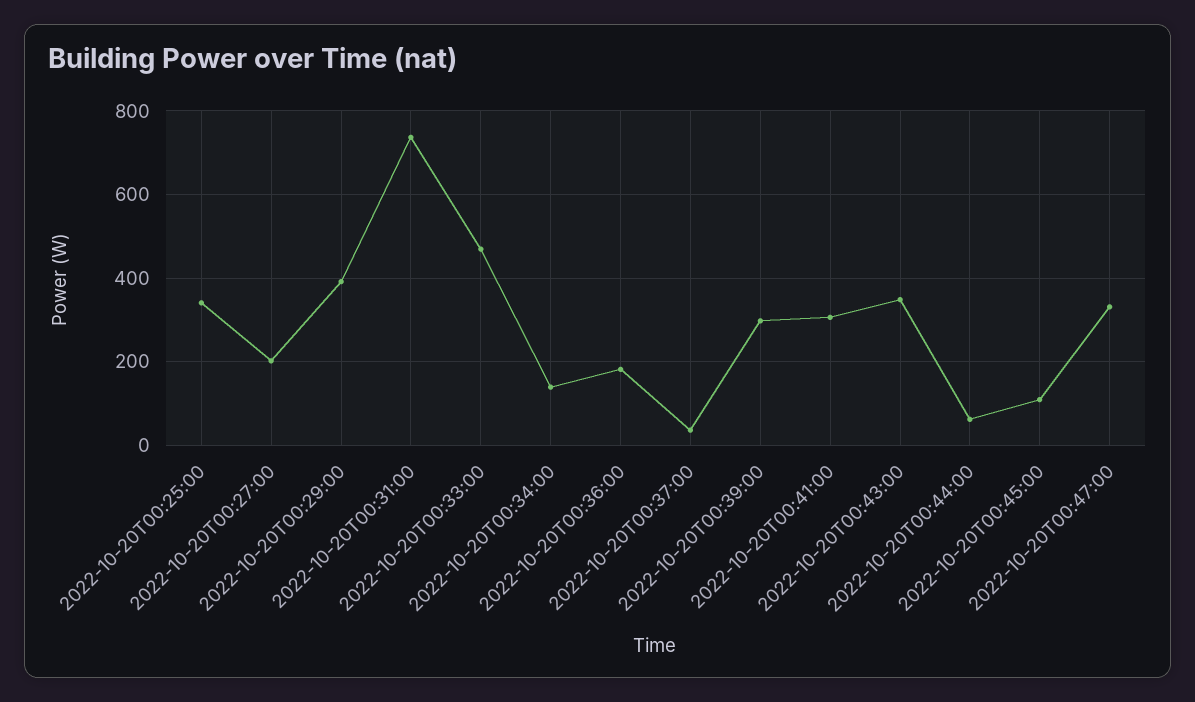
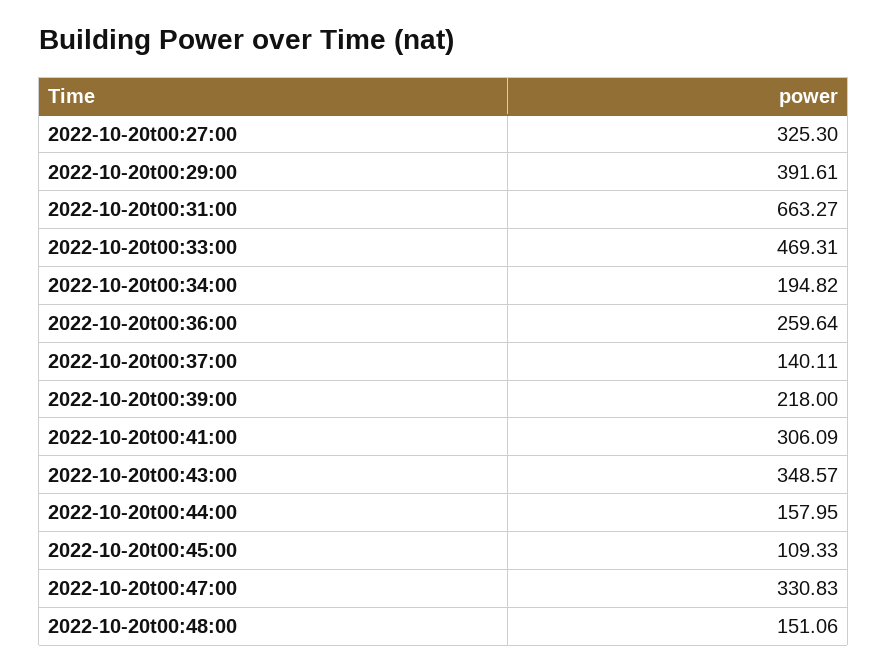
2022-10-20T00:25:00: 340 -> none
2022-10-20T00:27:00: 200 -> 325.3
2022-10-20T00:31:00: 740 -> 663.27
2022-10-20T00:34:00: 140 -> 194.82
2022-10-20T00:36:00: 180 -> 259.64
2022-10-20T00:37:00: 40 -> 140.11
2022-10-20T00:39:00: 300 -> 218
2022-10-20T00:44:00: 60 -> 157.95
2022-10-20t00:48:00: none -> 151.06

